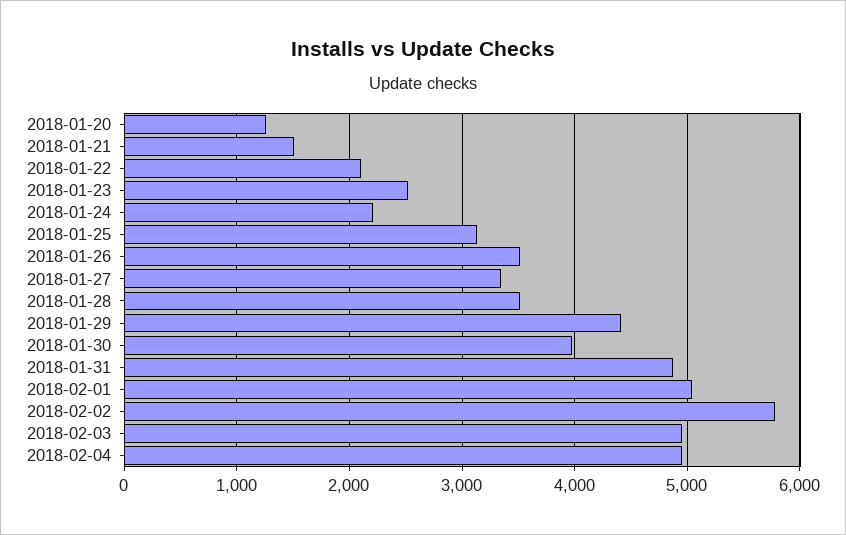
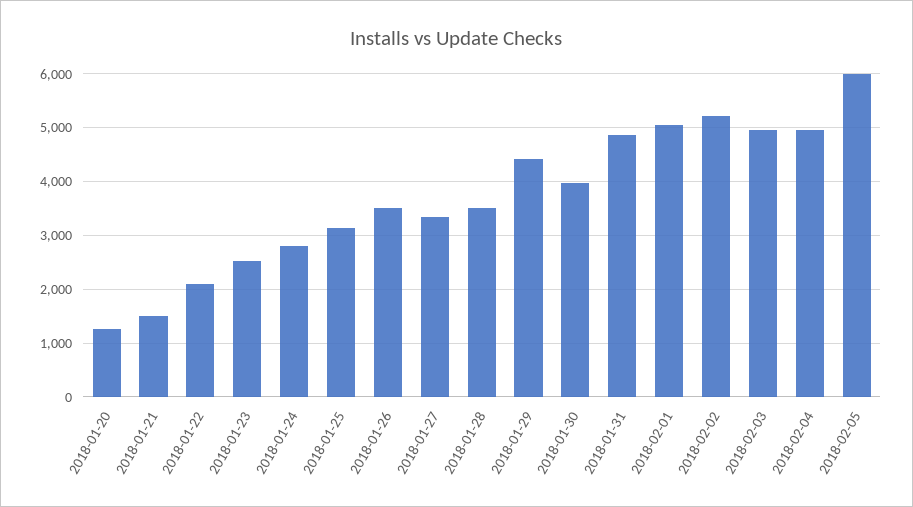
2018-01-24: 2200 -> 2800
2018-02-02: 5800 -> 5200
2018-02-05: none -> 6000

